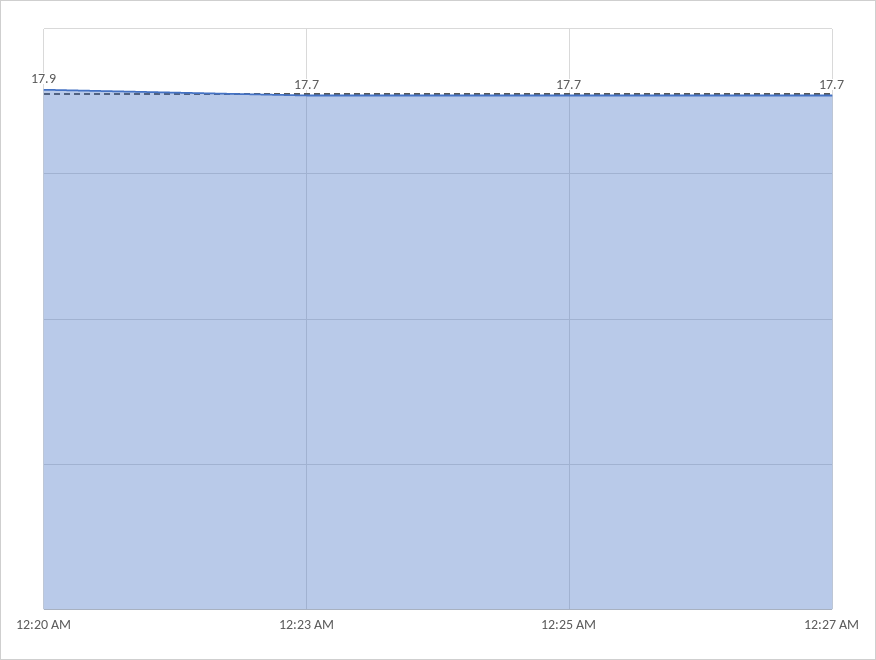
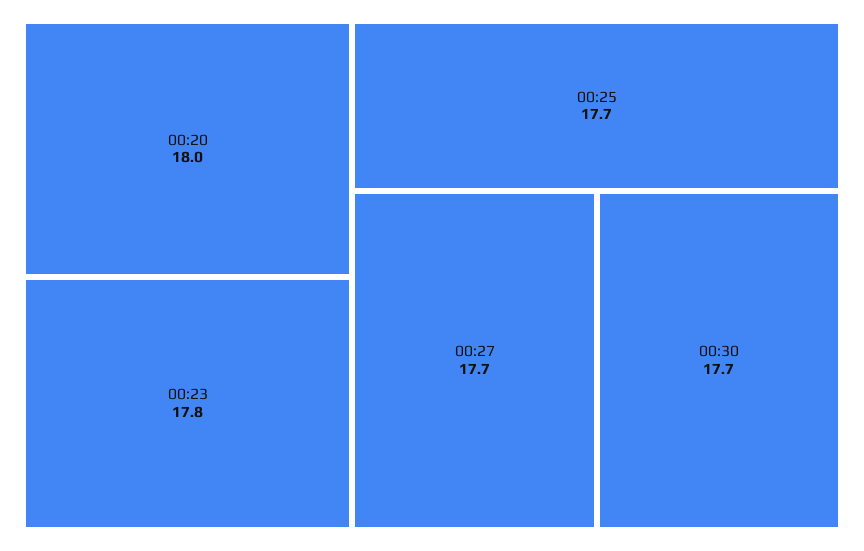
12:20 AM: 17.9 -> 18
12:23 AM: 17.7 -> 17.8
00:30: none -> 17.7

